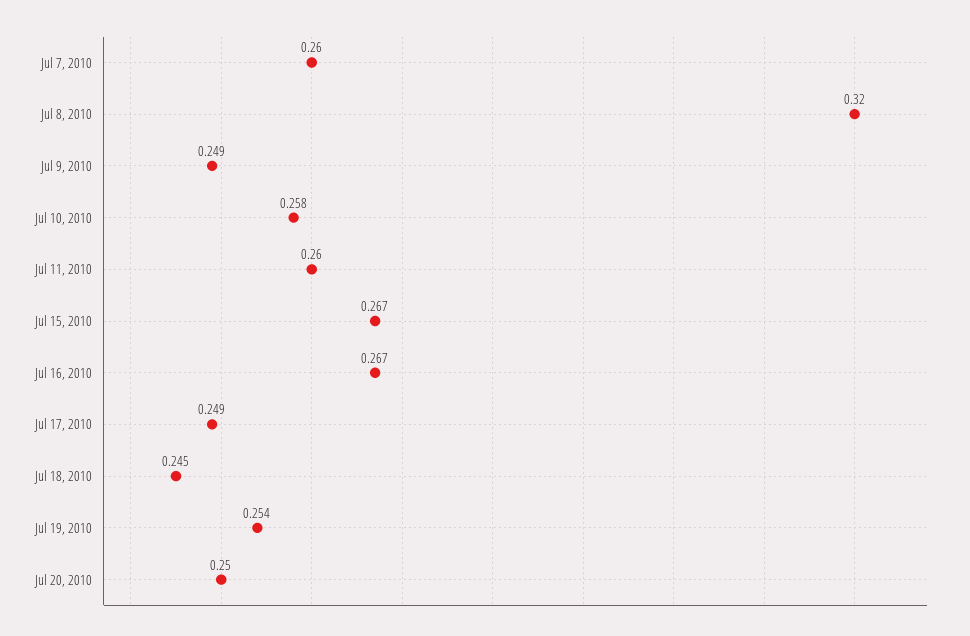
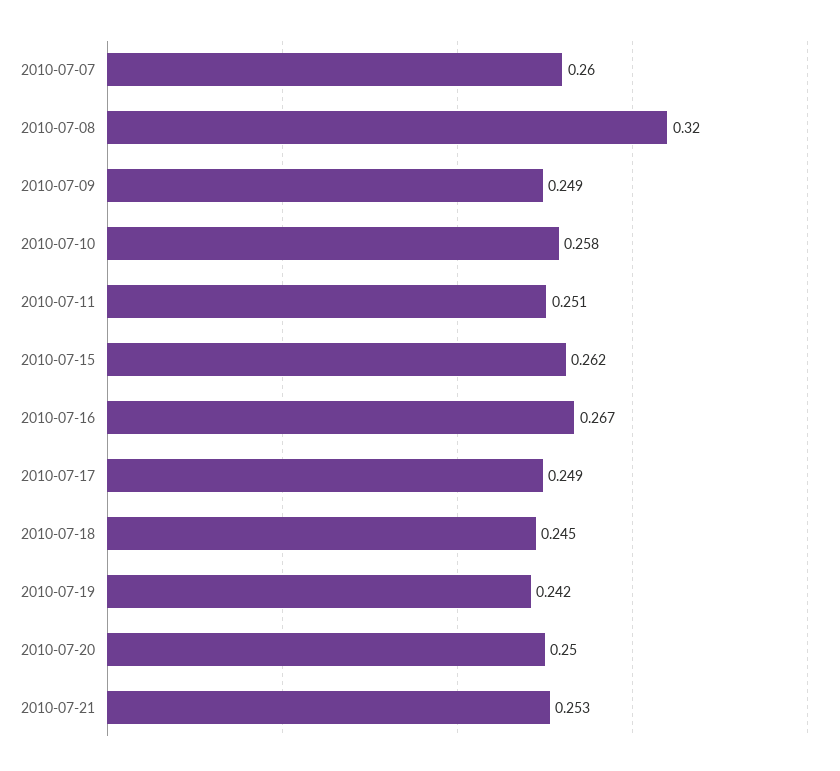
Jul 11, 2010: 0.26 -> 0.251
Jul 15, 2010: 0.267 -> 0.262
Jul 19, 2010: 0.254 -> 0.242
2010-07-21: none -> 0.253

